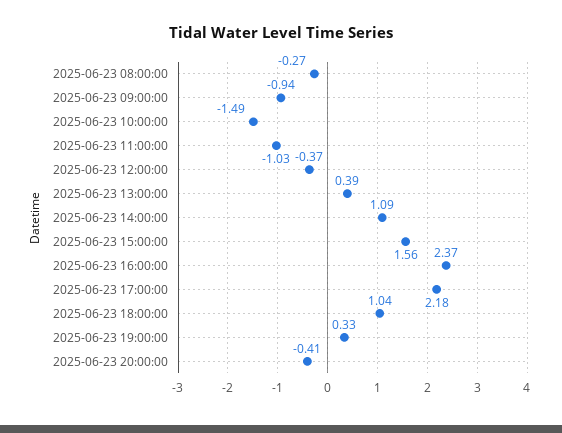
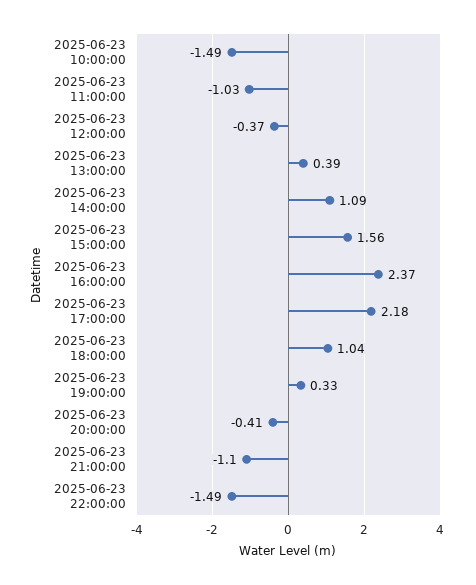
2025-06-23 08:00:00: -0.27 -> none
2025-06-23 09:00:00: -0.94 -> none
2025-06-23 21:00:00: none -> -1.1
2025-06-23 22:00:00: none -> -1.49

